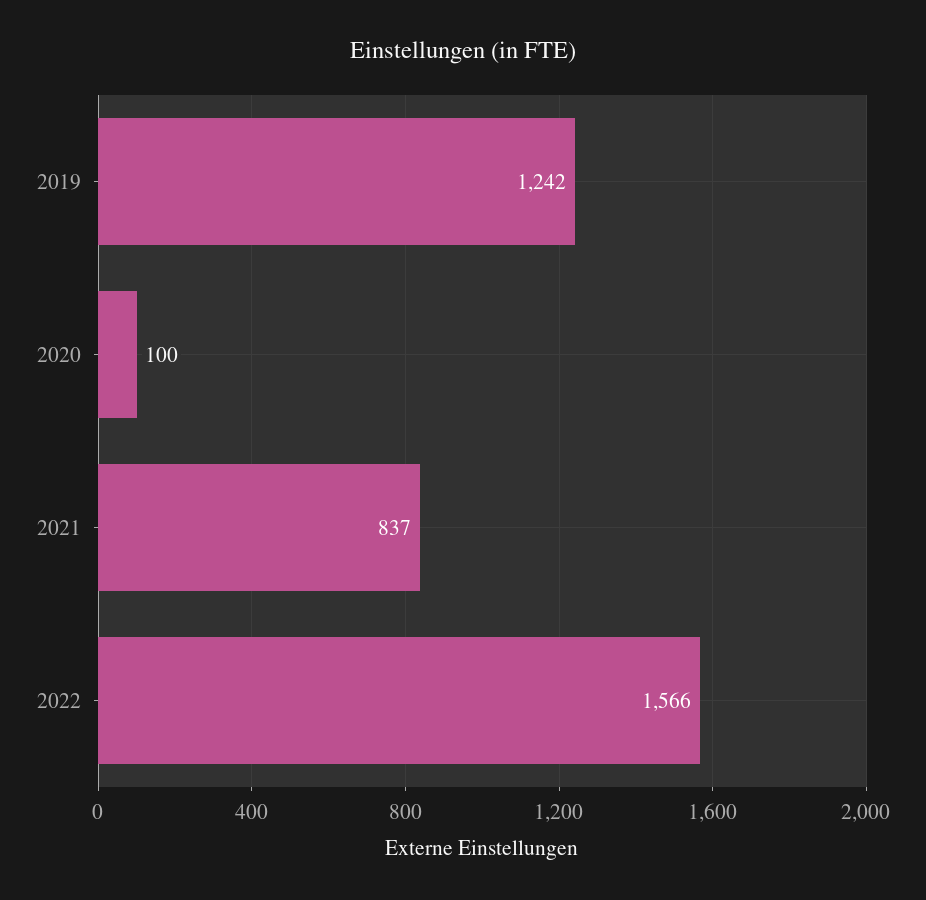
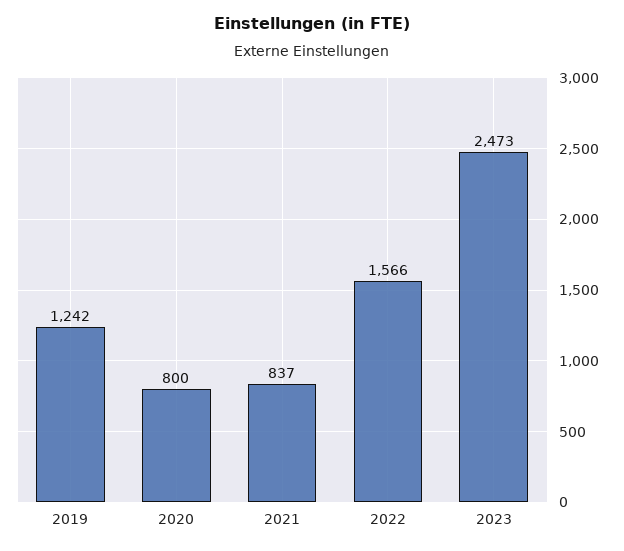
2020: 100 -> 800
2023: none -> 2473

